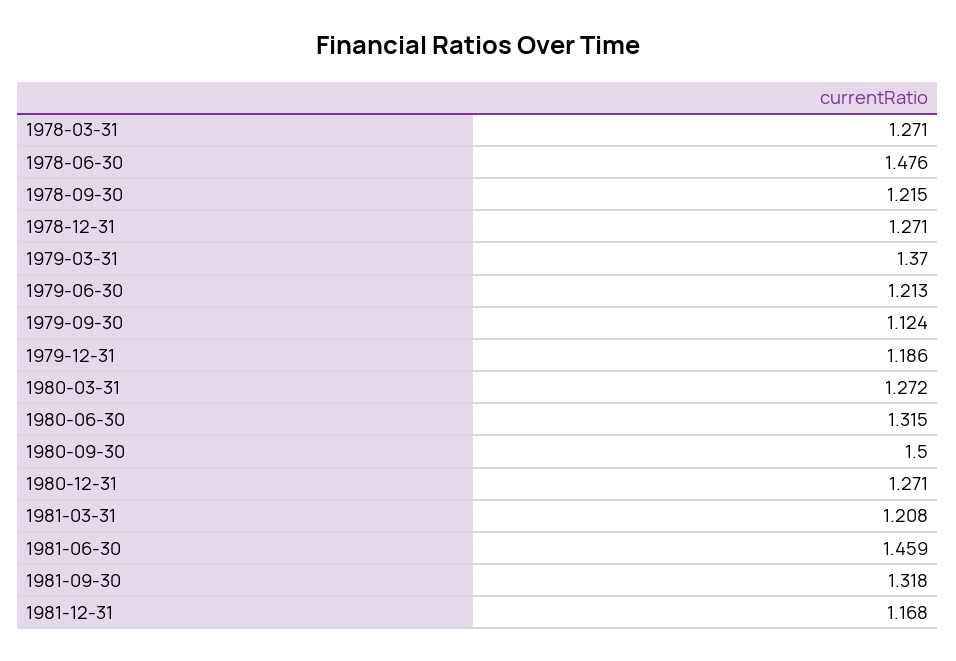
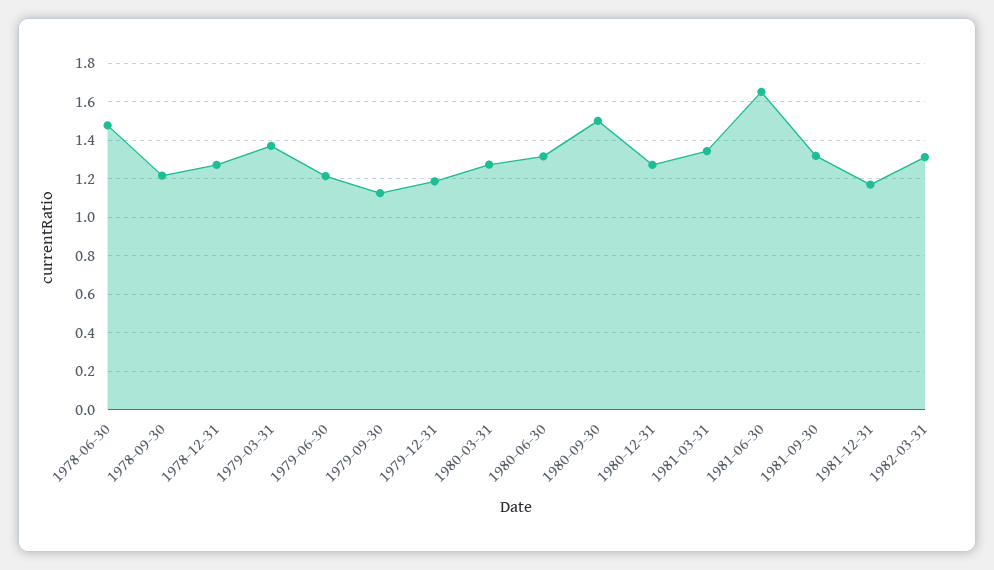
1978-03-31: 1.271 -> none
1981-03-31: 1.208 -> 1.35
1981-06-30: 1.459 -> 1.65
1982-03-31: none -> 1.3

